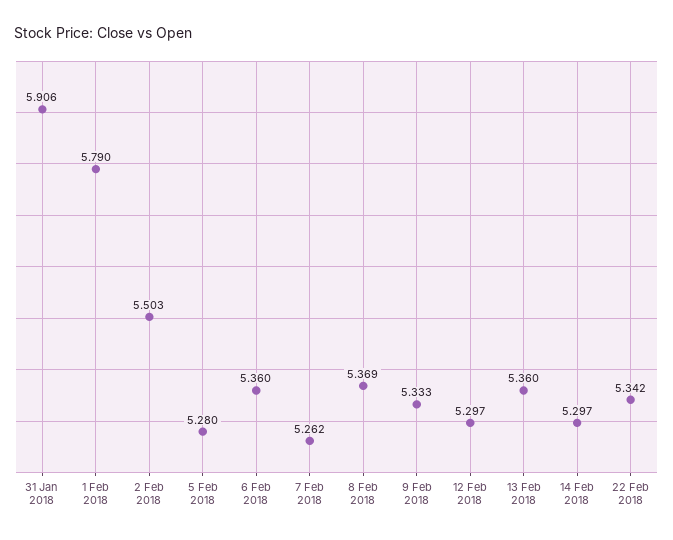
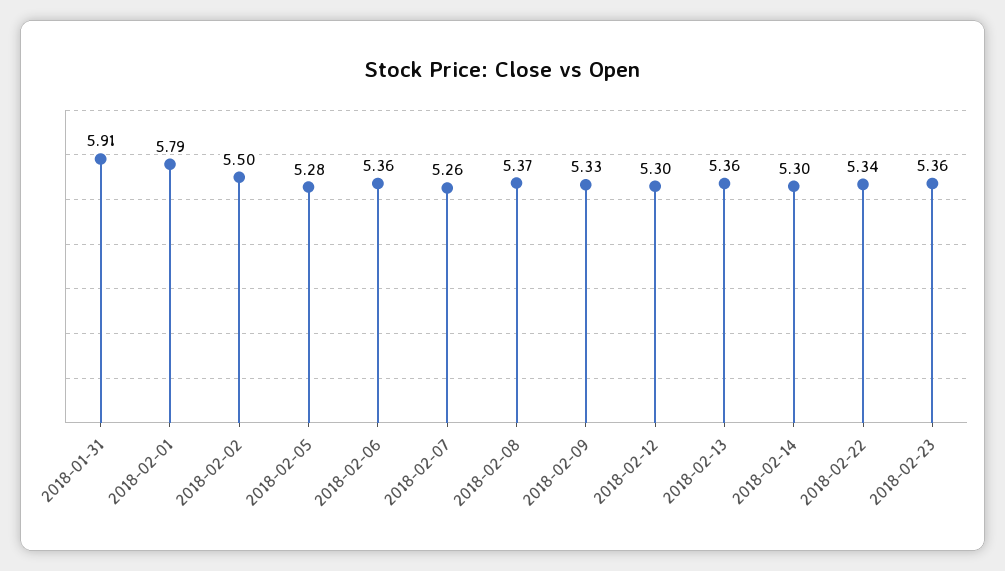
2018-02-23: none -> 5.36

